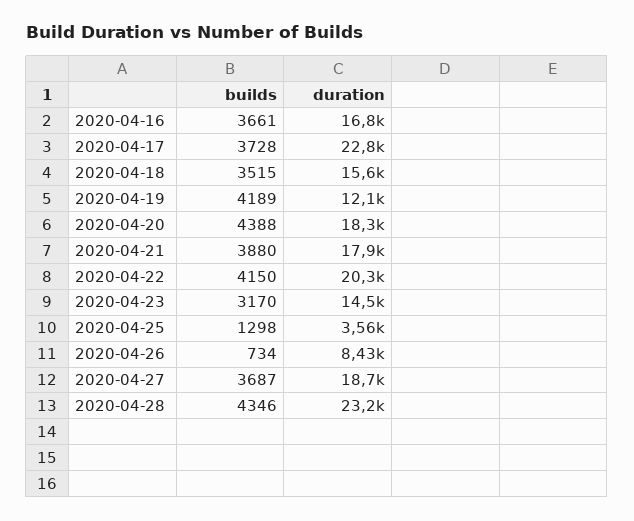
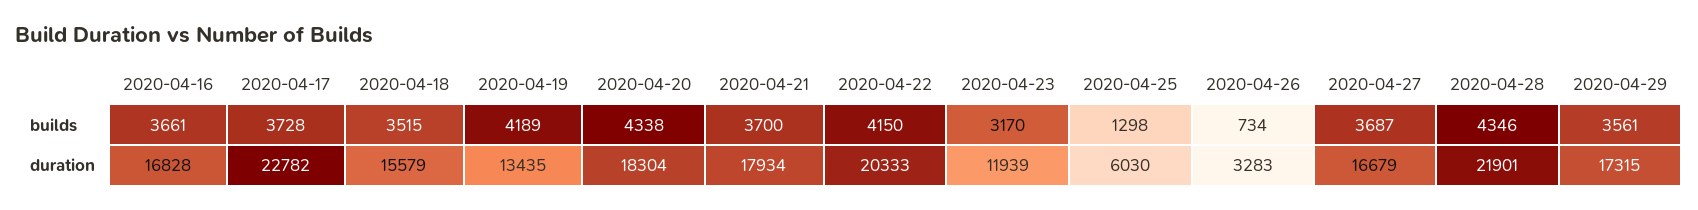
duration, 2020-04-19: 12100 -> 13435
builds, 2020-04-20: 4388 -> 4338
builds, 2020-04-21: 3880 -> 3700
duration, 2020-04-23: 14500 -> 11939
duration, 2020-04-25: 3560 -> 6030
duration, 2020-04-26: 8430 -> 3283
duration, 2020-04-27: 18700 -> 16679
duration, 2020-04-28: 23200 -> 21901
builds, 2020-04-29: none -> 3561
duration, 2020-04-29: none -> 17315

